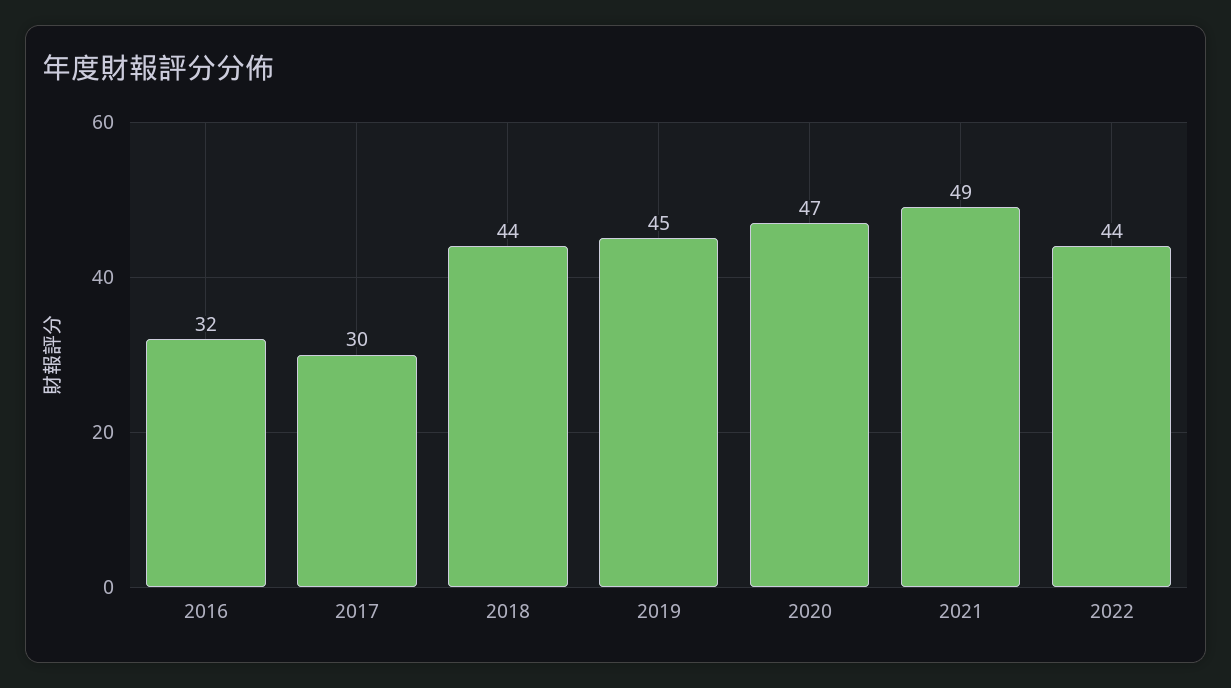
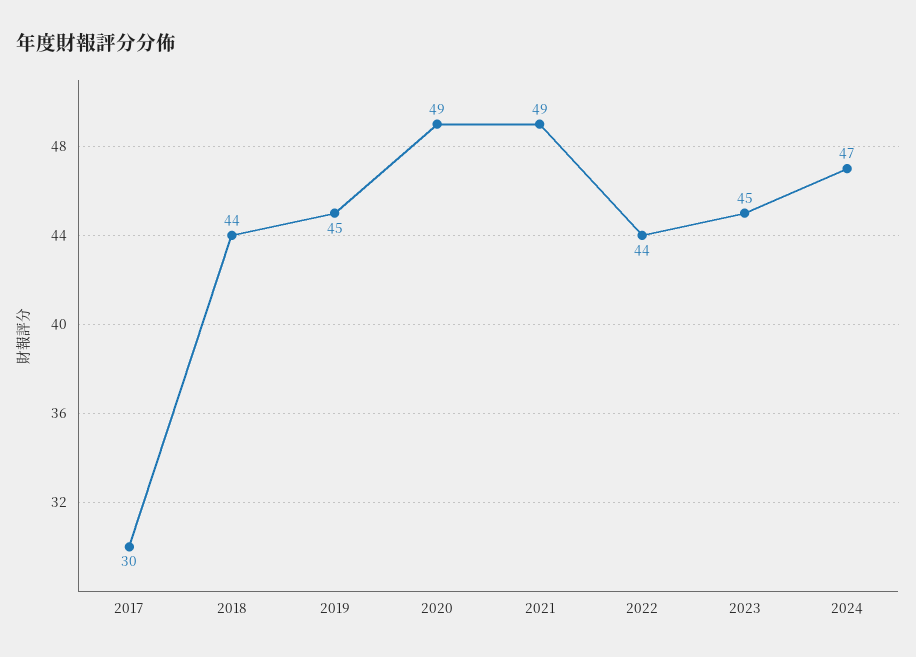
2016: 32 -> none
2020: 47 -> 49
2023: none -> 45
2024: none -> 47

